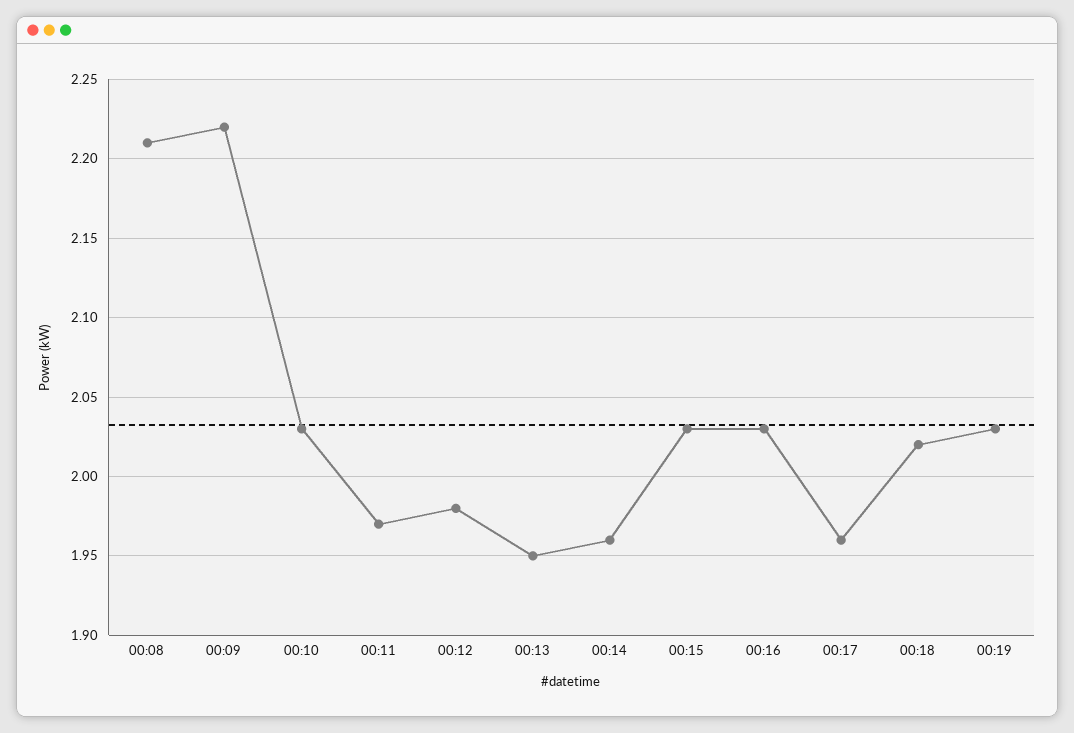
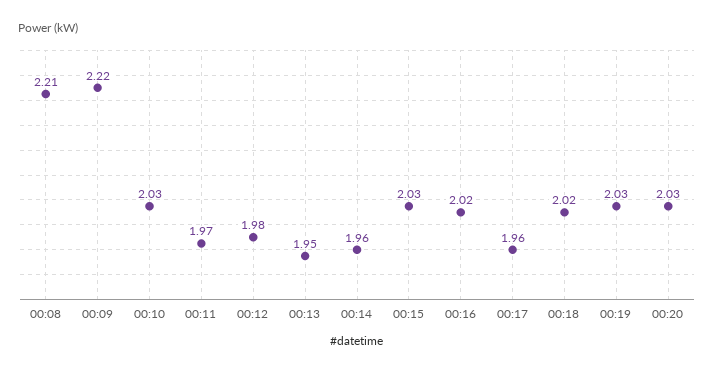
00:16: 2.03 -> 2.02
00:20: none -> 2.03

